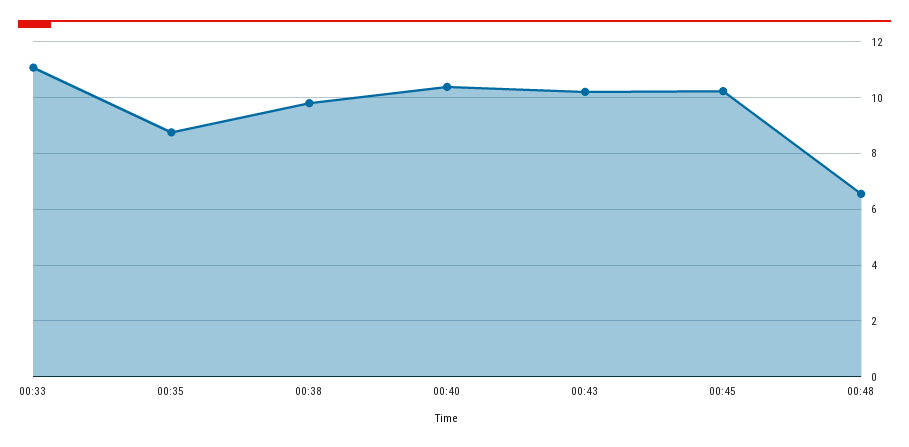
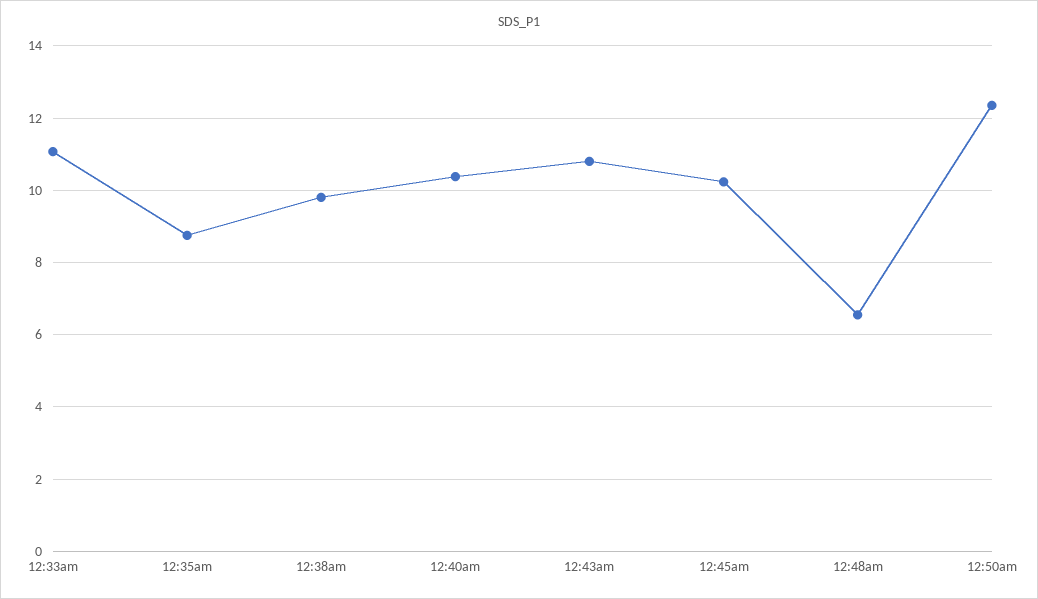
00:43: 10.25 -> 10.8
12:50am: none -> 12.4

